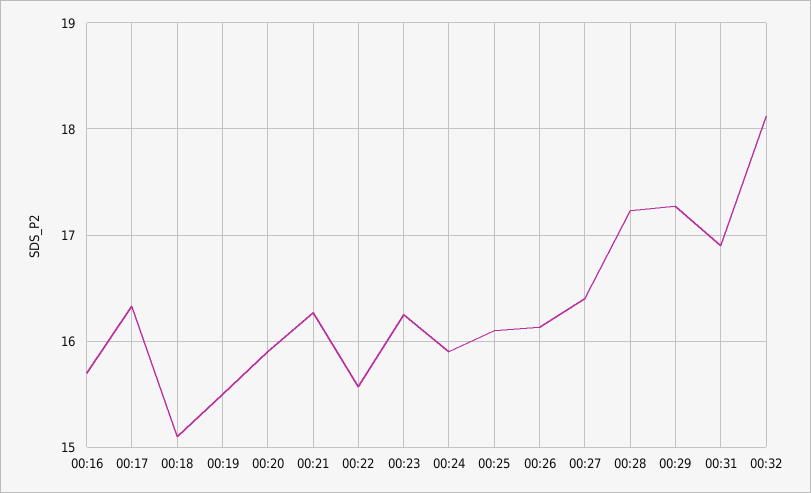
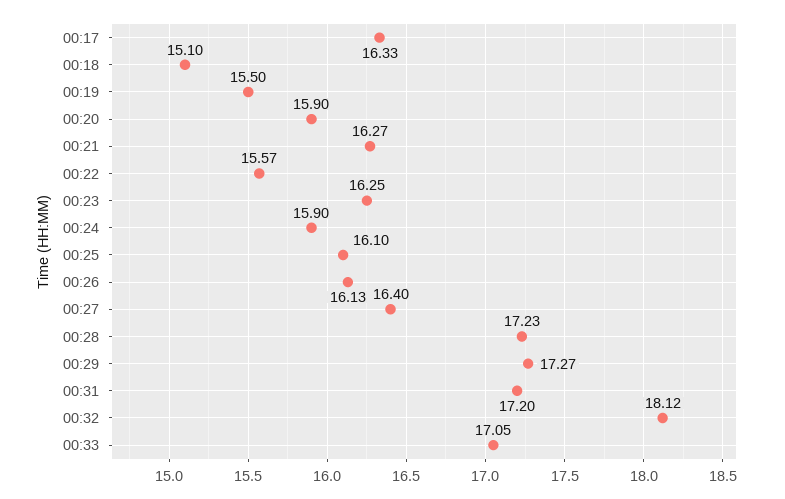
00:16: 15.7 -> none
00:31: 16.9 -> 17.2
00:33: none -> 17.05

